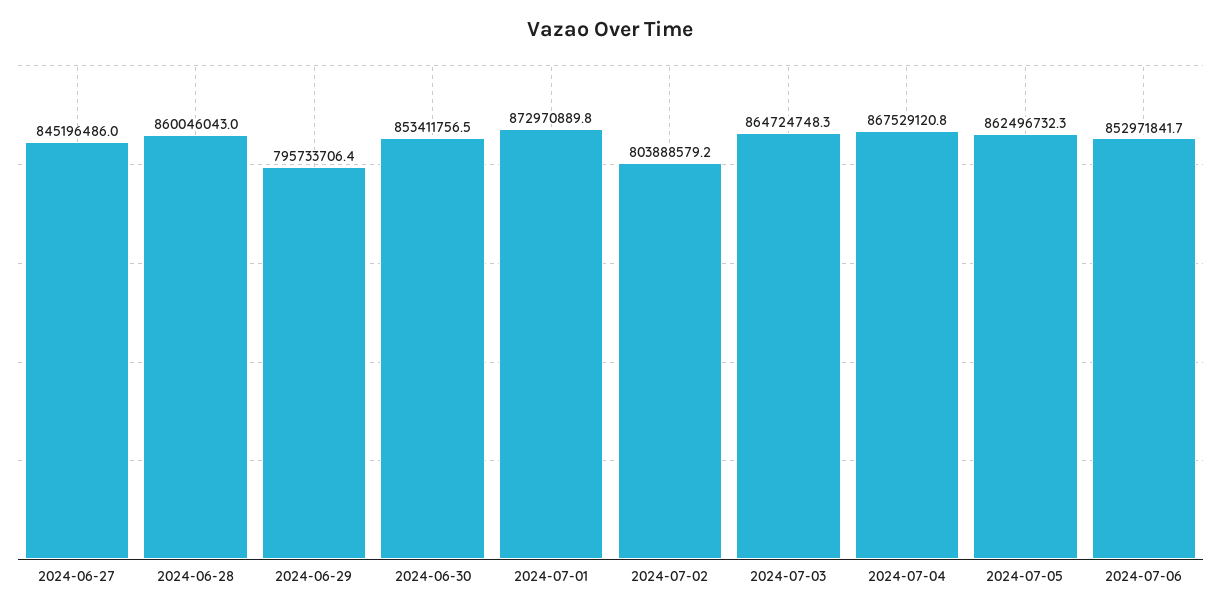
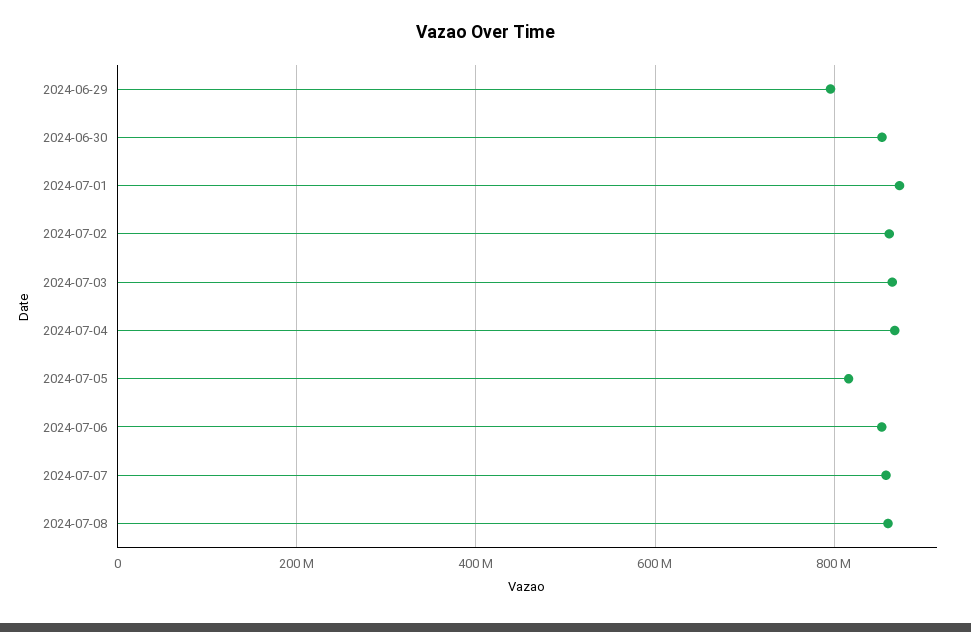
2024-06-27: 845196486 -> none
2024-06-28: 860046043 -> none
2024-07-02: 803888579.2 -> 860000000
2024-07-05: 862496732.3 -> 820000000
2024-07-07: none -> 860000000
2024-07-08: none -> 860000000

